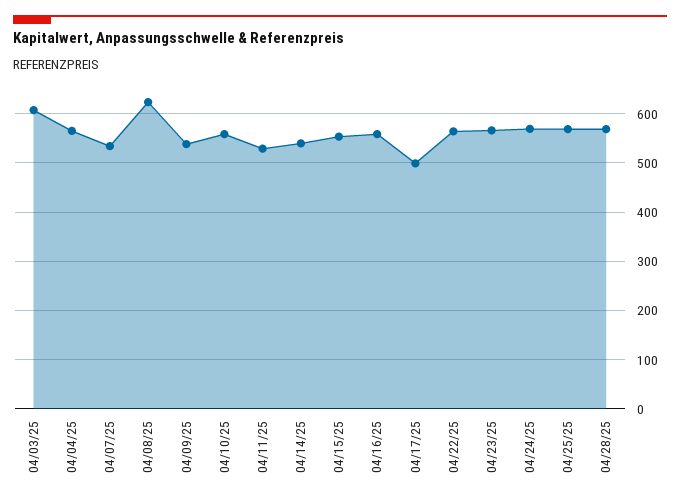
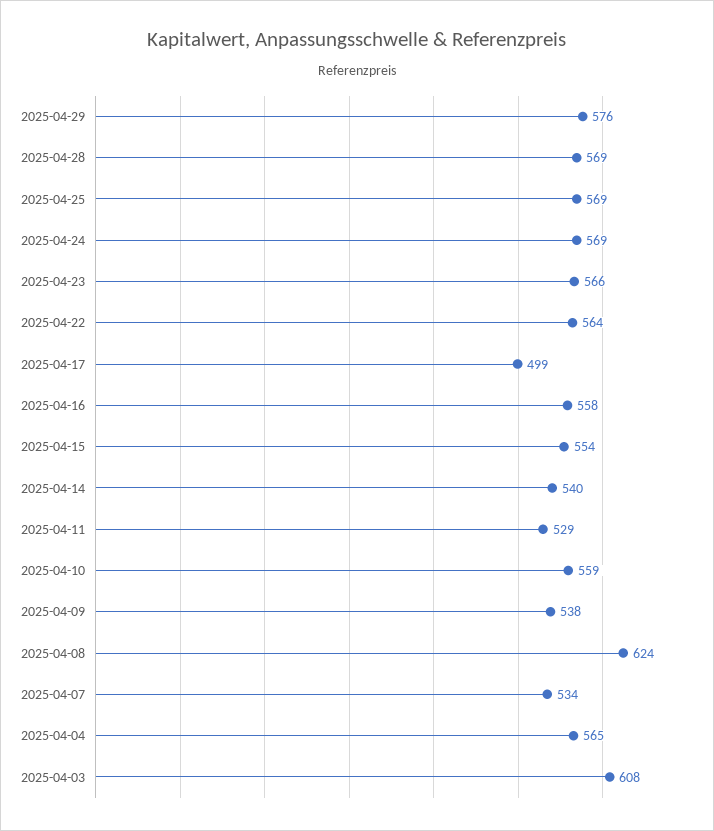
2025-04-29: none -> 576

